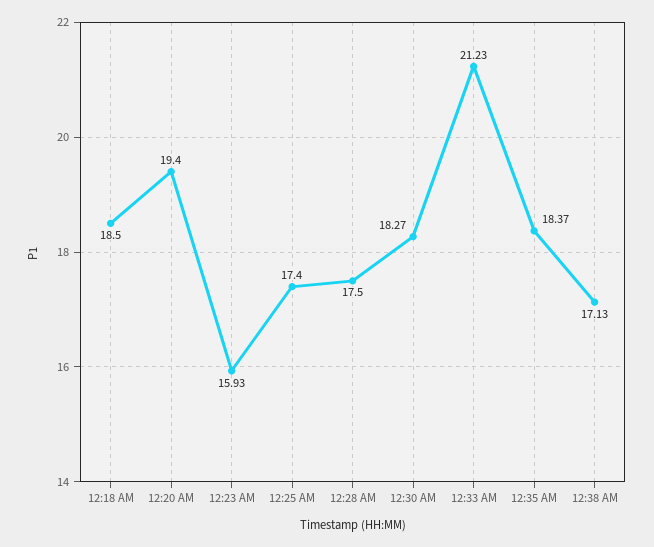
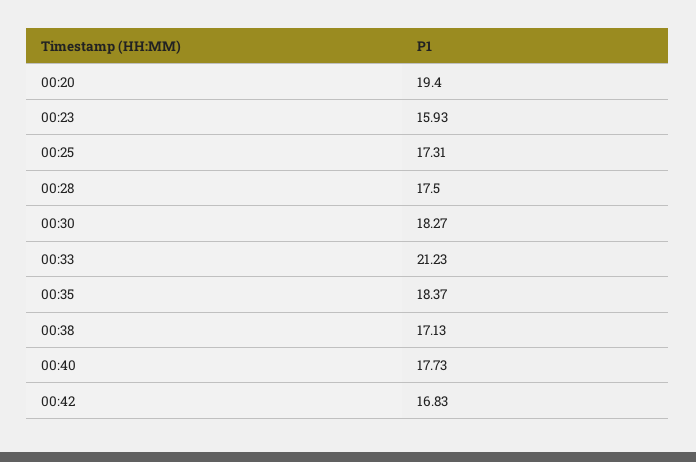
12:18 AM: 18.5 -> none
12:25 AM: 17.4 -> 17.31
00:40: none -> 17.73
00:42: none -> 16.83

